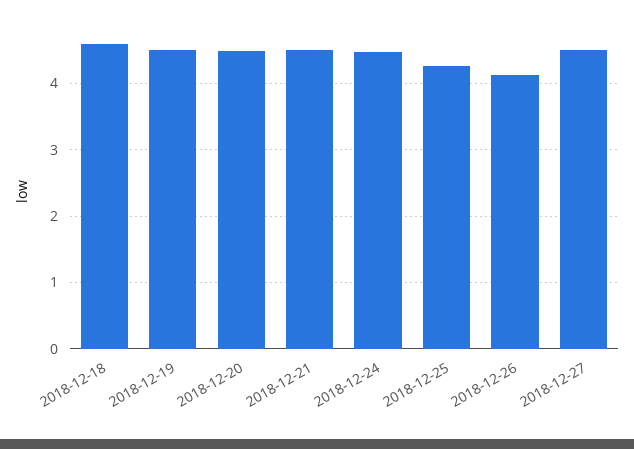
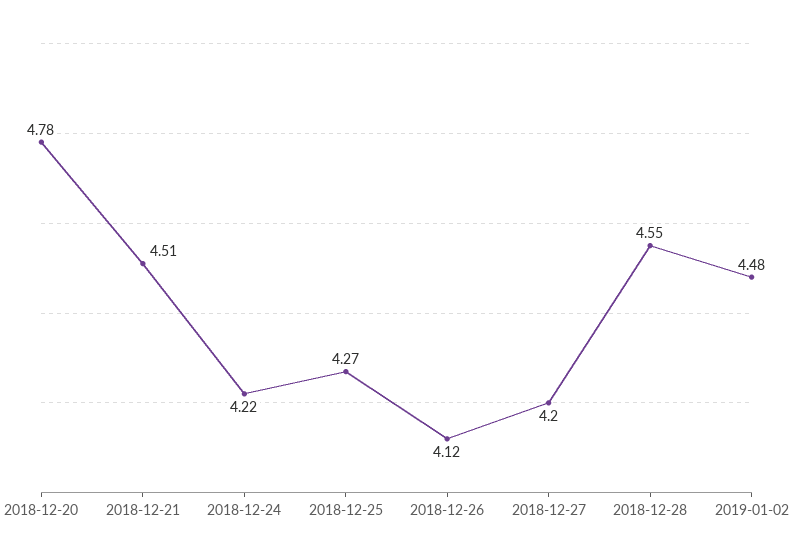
2018-12-18: 4.6 -> none
2018-12-19: 4.5 -> none
2018-12-20: 4.5 -> 4.78
2018-12-24: 4.5 -> 4.22
2018-12-27: 4.5 -> 4.2
2018-12-28: none -> 4.55
2019-01-02: none -> 4.48

